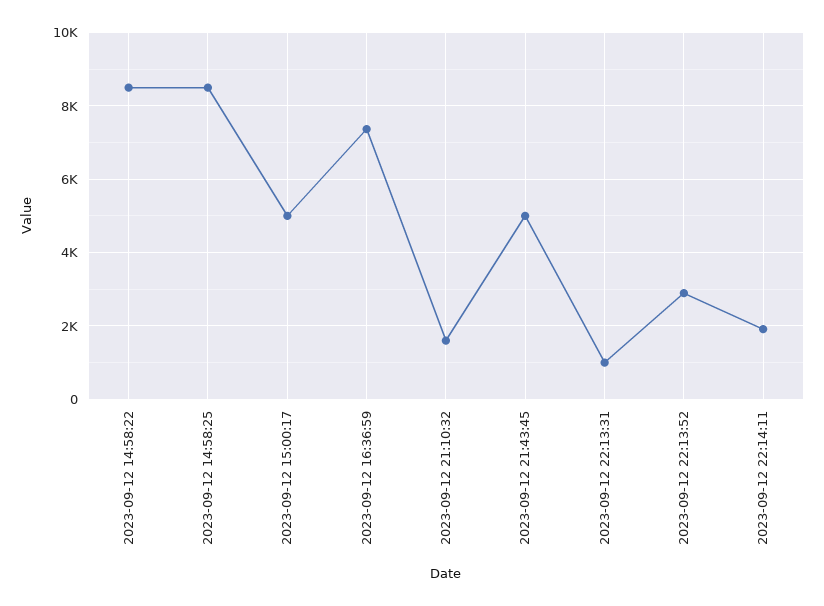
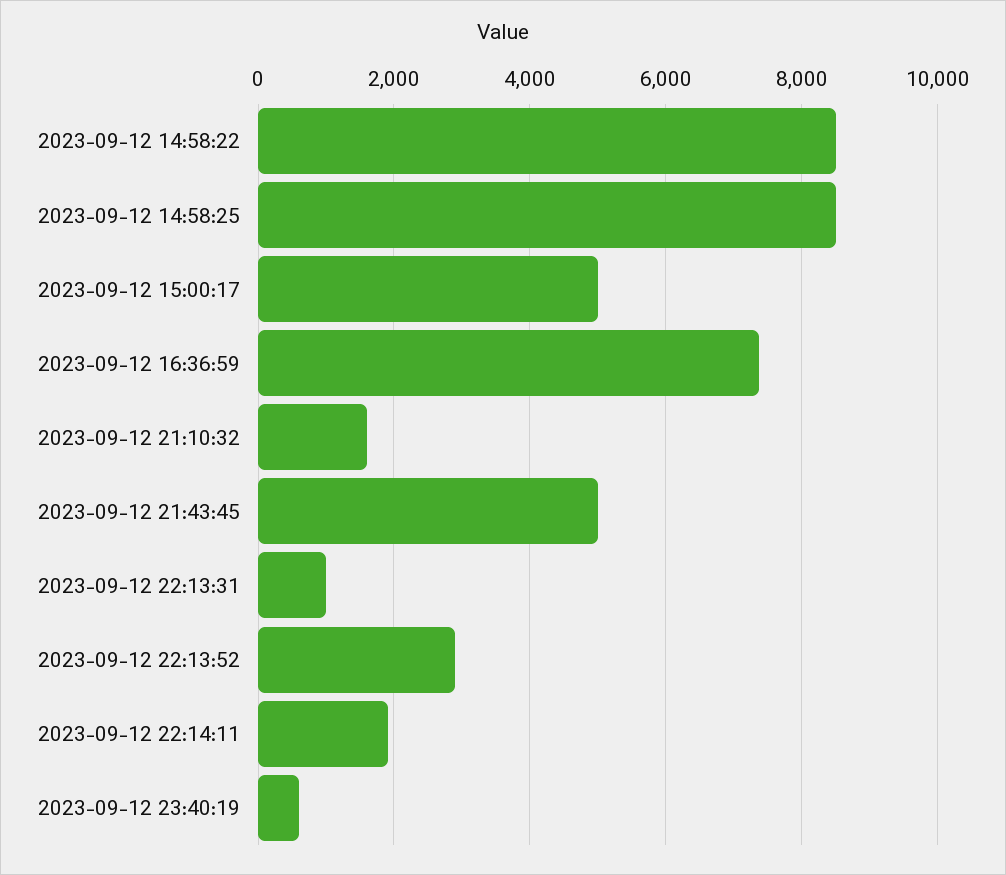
2023-09-12 23:40:19: none -> 600

